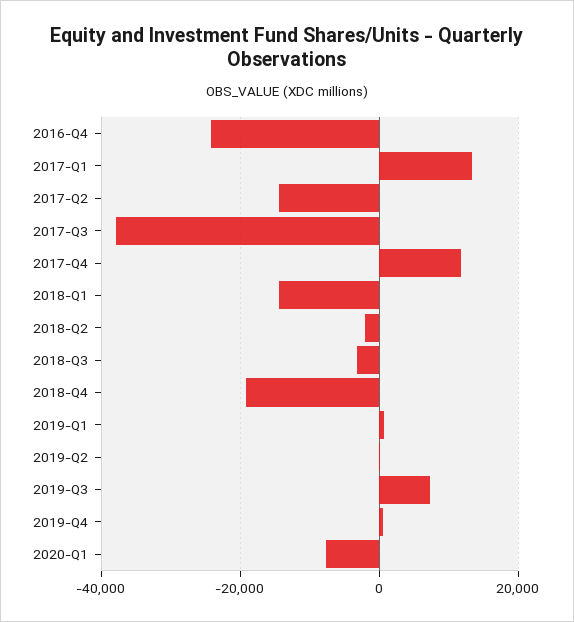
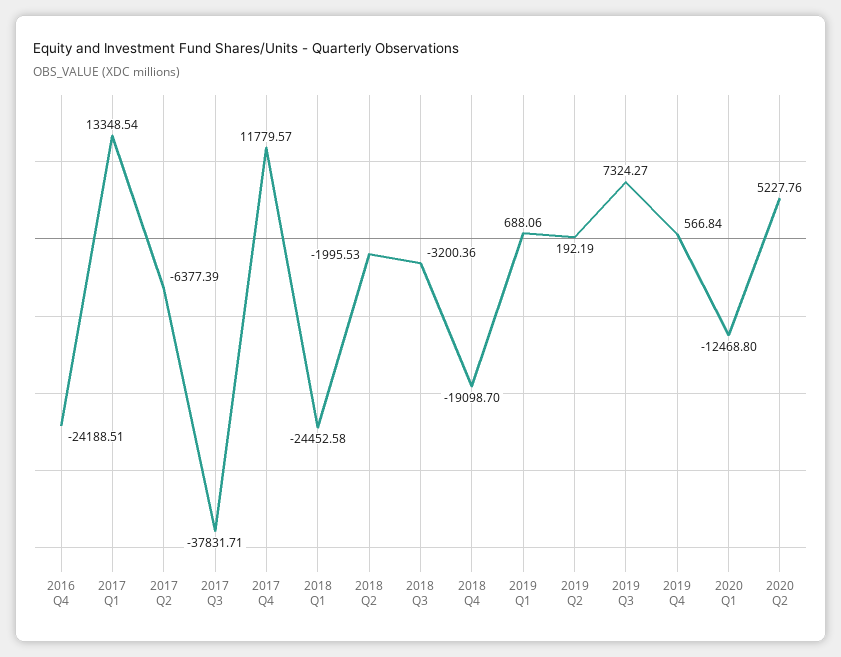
2017-Q2: -14000 -> -6377.39
2018-Q1: -14000 -> -24452.58
2020-Q1: -8000 -> -12468.8
2020 Q2: none -> 5227.76

